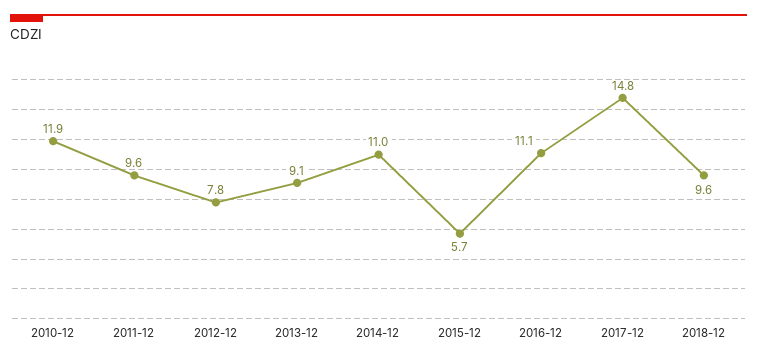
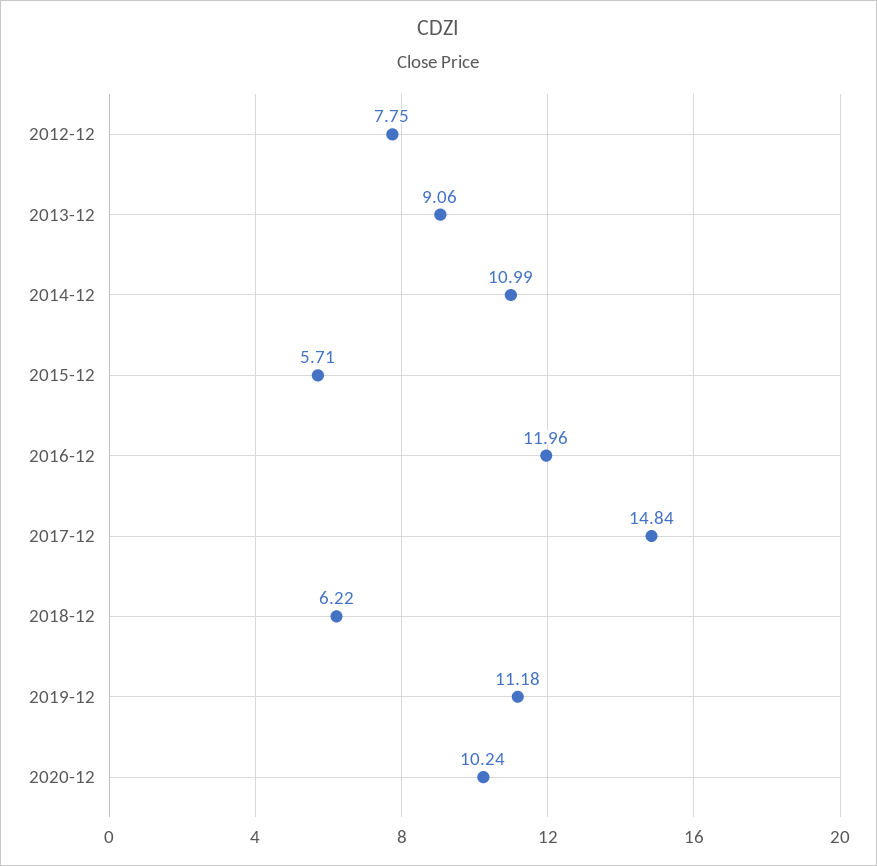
2010-12: 11.9 -> none
2011-12: 9.6 -> none
2016-12: 11.1 -> 11.96
2018-12: 9.6 -> 6.22
2019-12: none -> 11.18
2020-12: none -> 10.24

